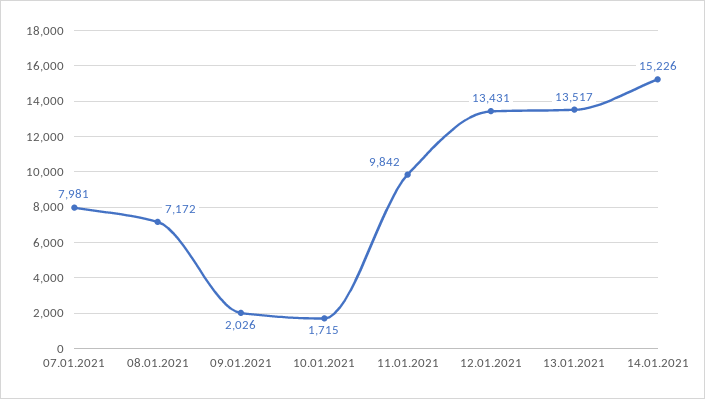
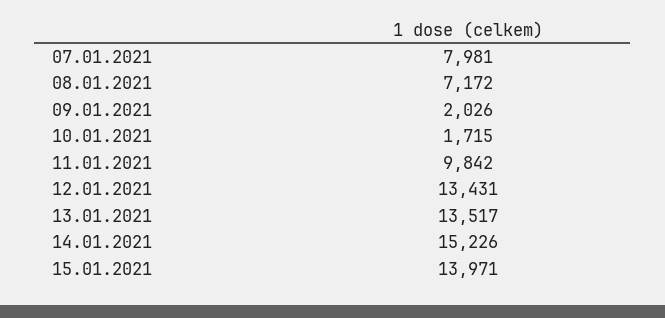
15.01.2021: none -> 13971

